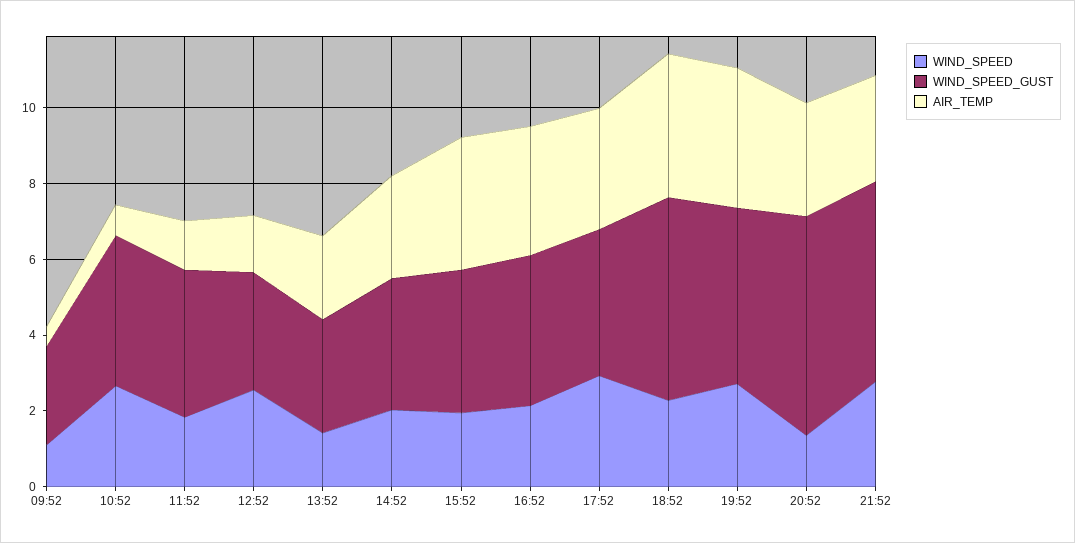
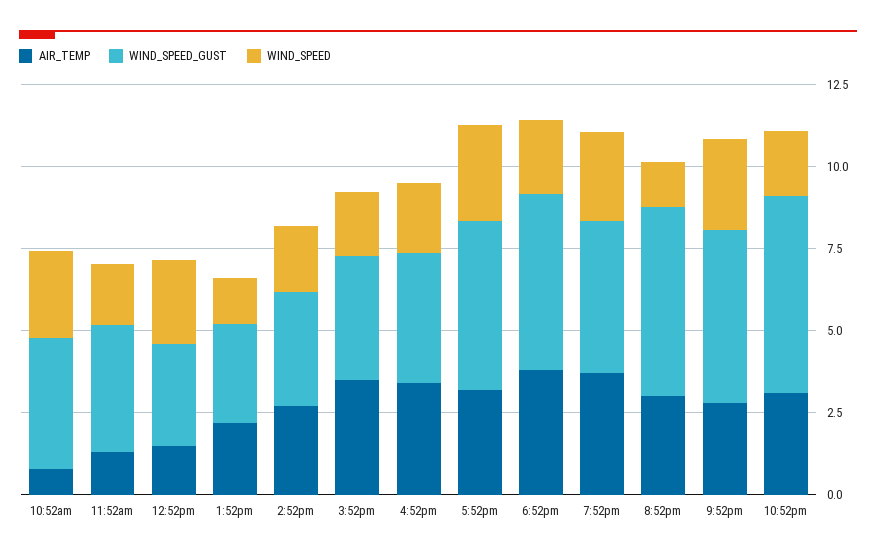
WIND_SPEED, 09:52: 1 -> none
WIND_SPEED_GUST, 09:52: 2.5 -> none
AIR_TEMP, 09:52: 0.5 -> none
WIND_SPEED_GUST, 17:52: 4 -> 5
AIR_TEMP, 10:52pm: none -> 3
WIND_SPEED_GUST, 10:52pm: none -> 6
WIND_SPEED, 10:52pm: none -> 2

